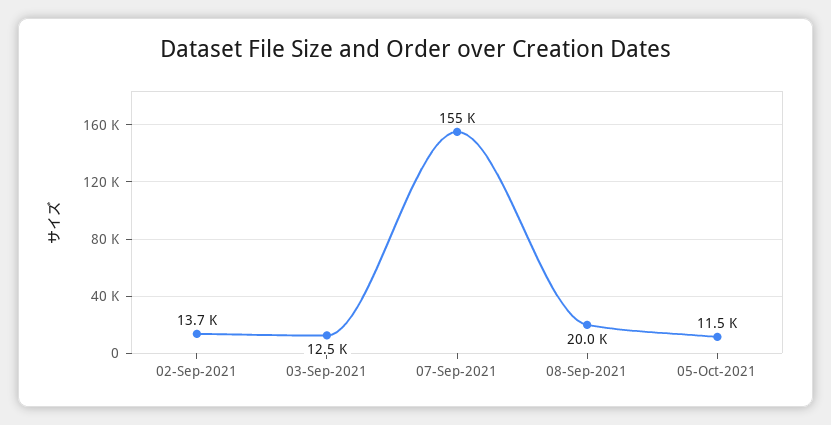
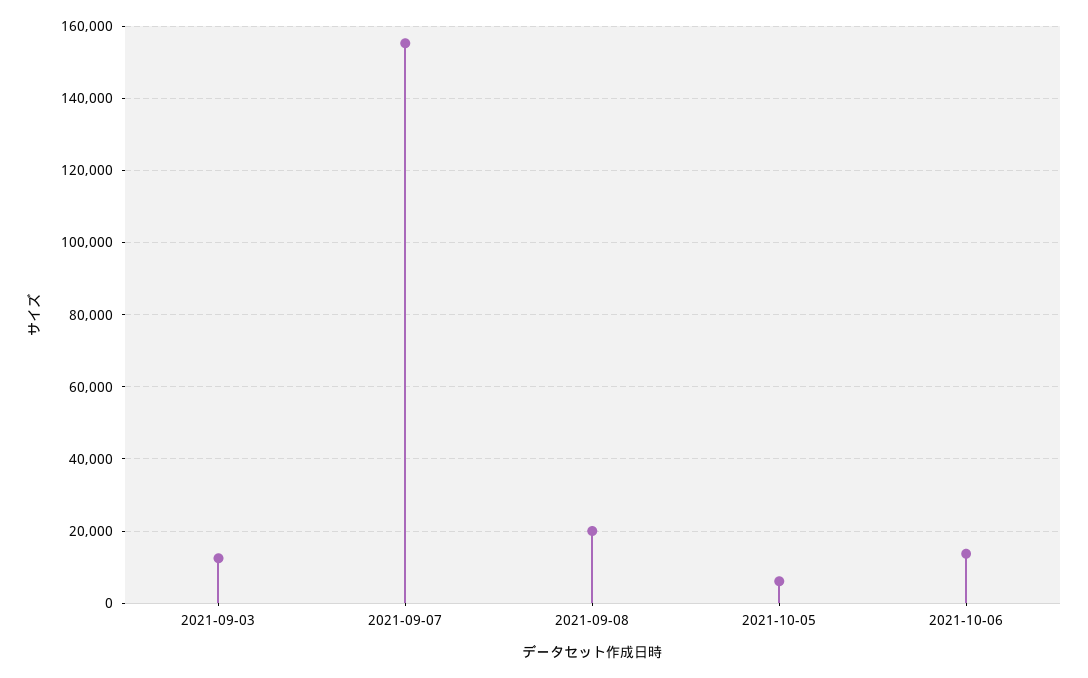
02-Sep-2021: 13700 -> none
05-Oct-2021: 11500 -> 6000
2021-10-06: none -> 14000

